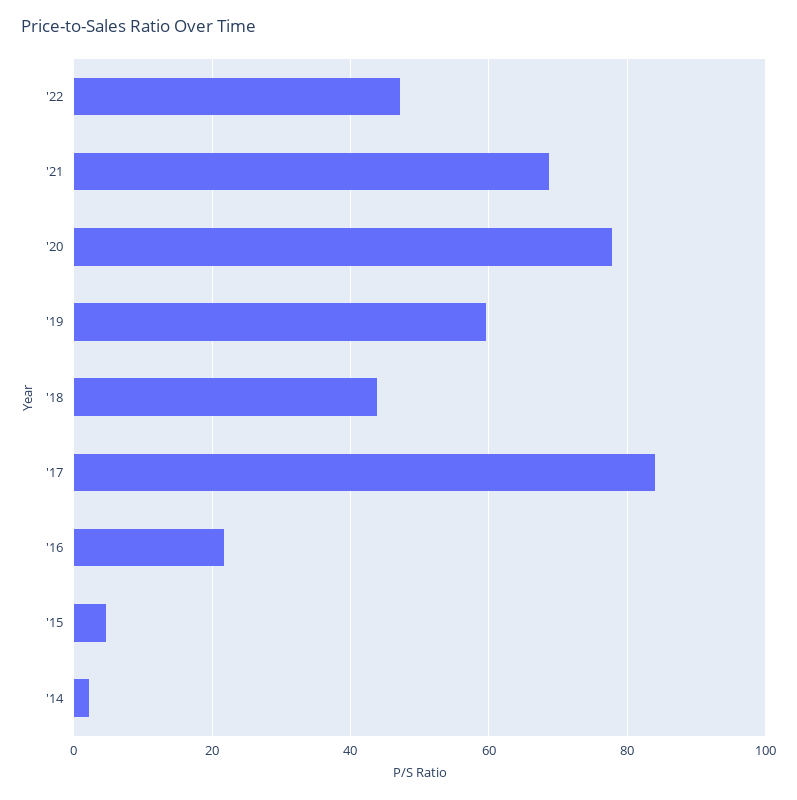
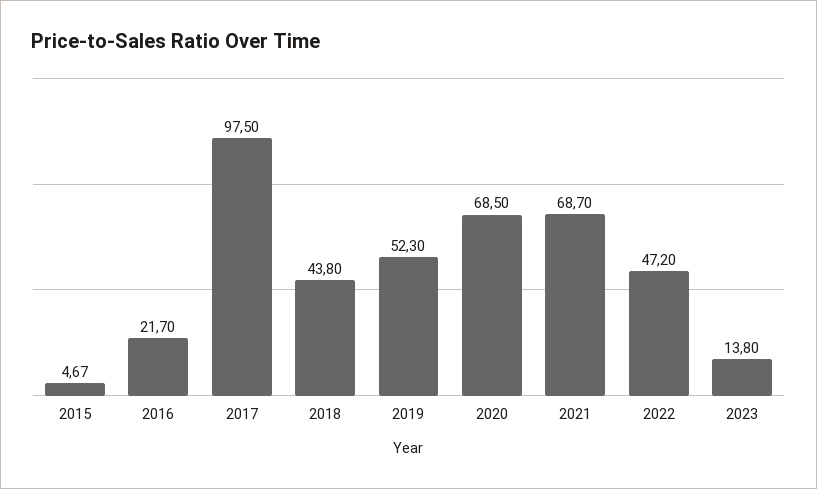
'20: 78 -> 68.5
'19: 60 -> 52.3
'17: 84 -> 97.5
'14: 2 -> none
2023: none -> 13.8

